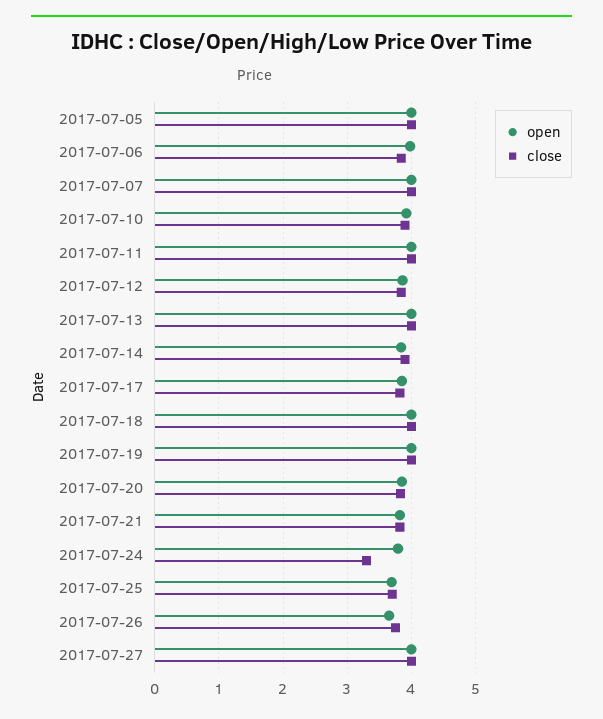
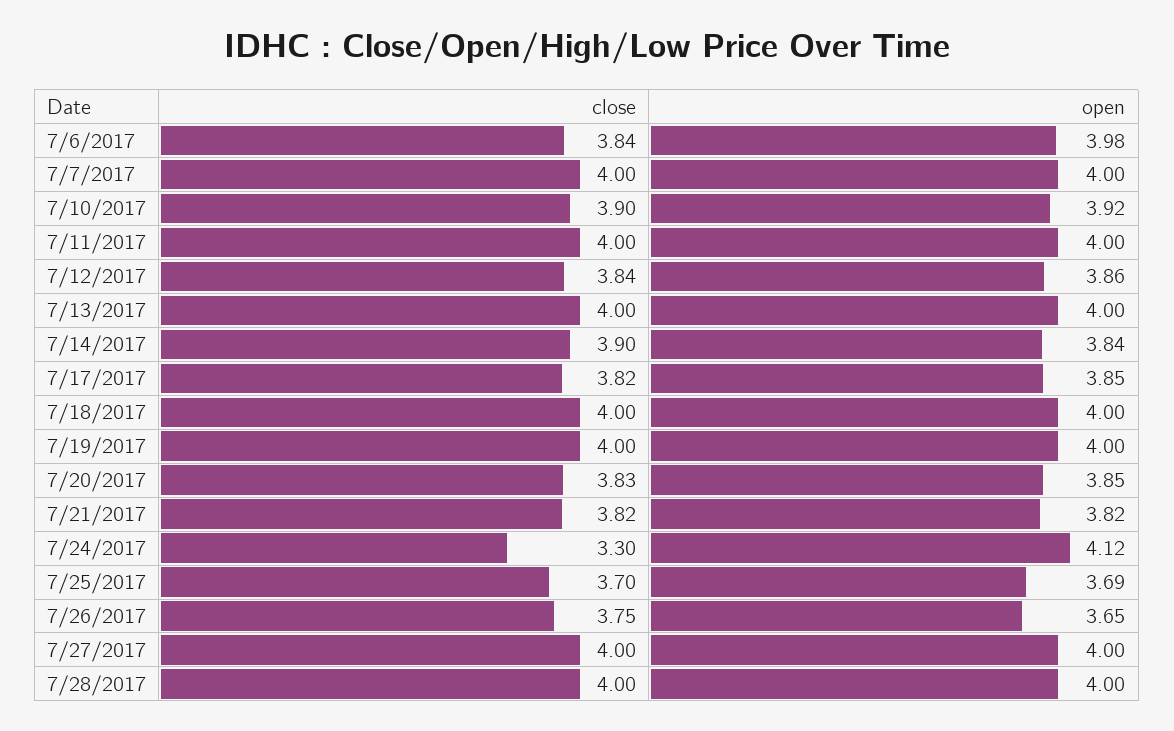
open, 2017-07-05: 4 -> none
close, 2017-07-05: 4 -> none
open, 2017-07-24: 3.8 -> 4.12
close, 7/28/2017: none -> 4
open, 7/28/2017: none -> 4

